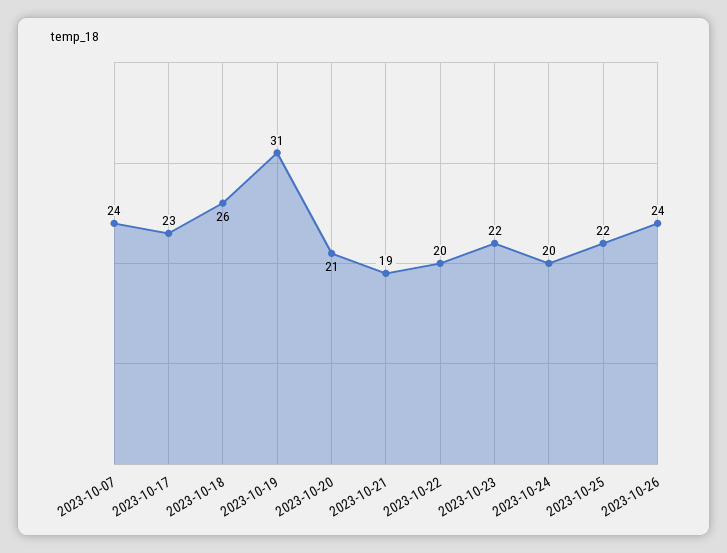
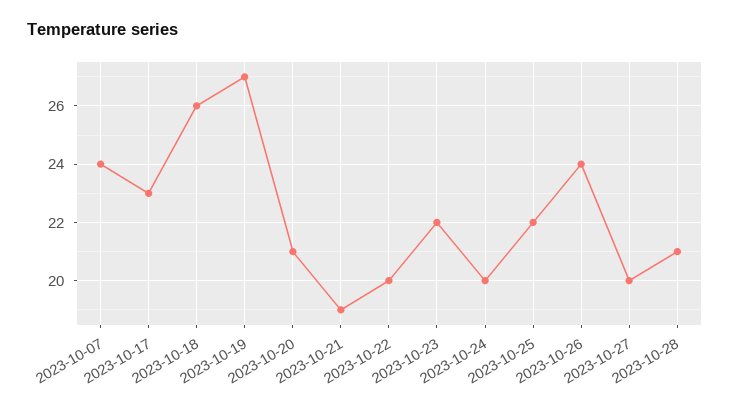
2023-10-19: 31 -> 27
2023-10-27: none -> 20
2023-10-28: none -> 21

